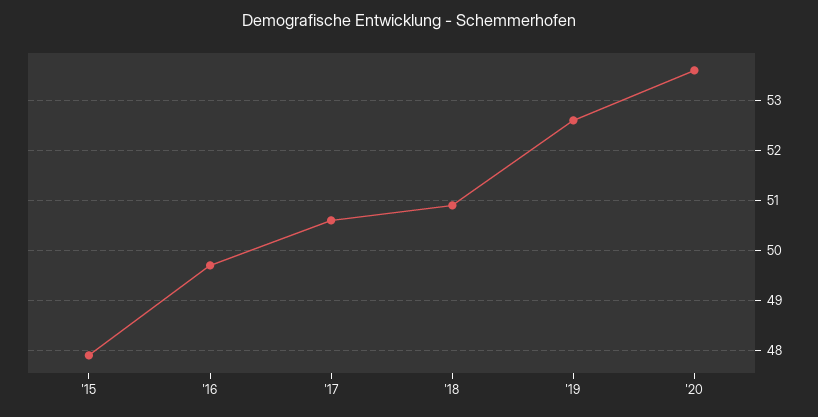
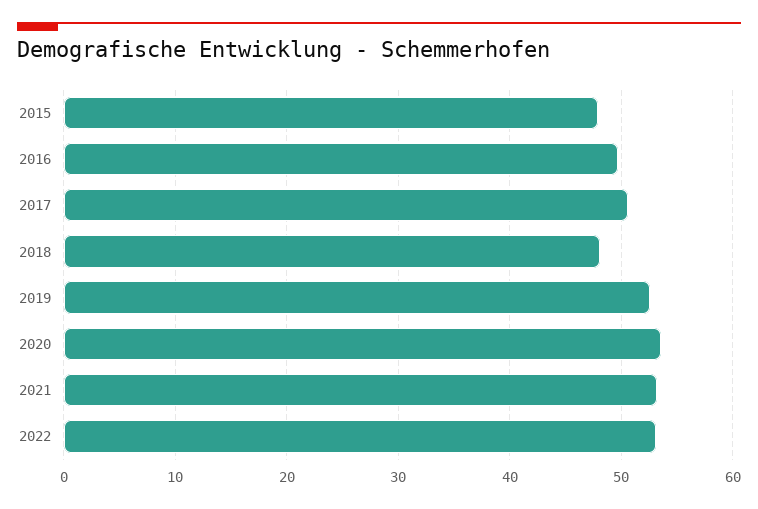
'18: 51 -> 48
2021: none -> 53
2022: none -> 53

